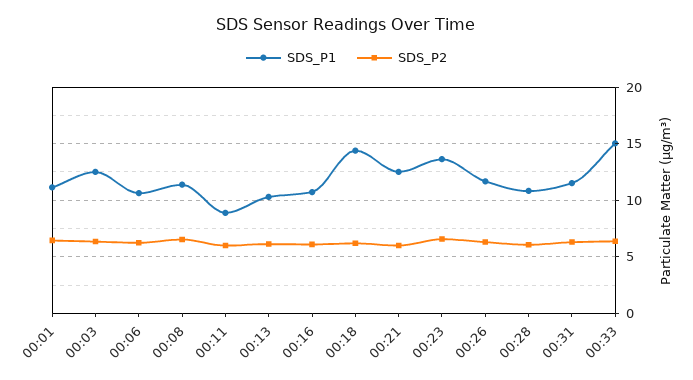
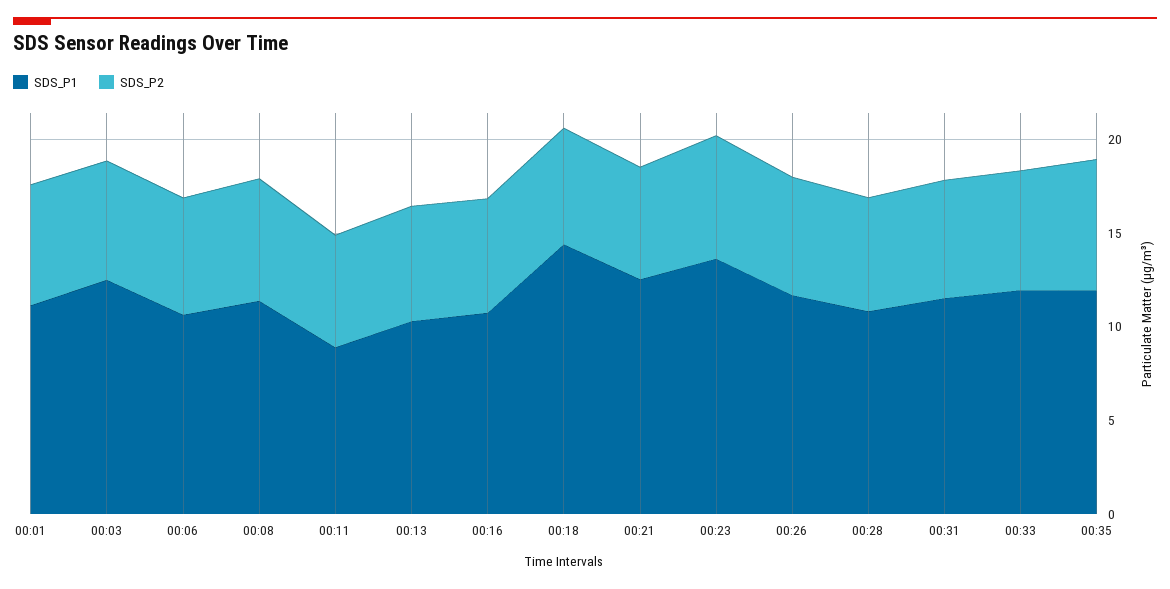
SDS_P1, 00:33: 15 -> 12
SDS_P1, 00:35: none -> 12
SDS_P2, 00:35: none -> 7

